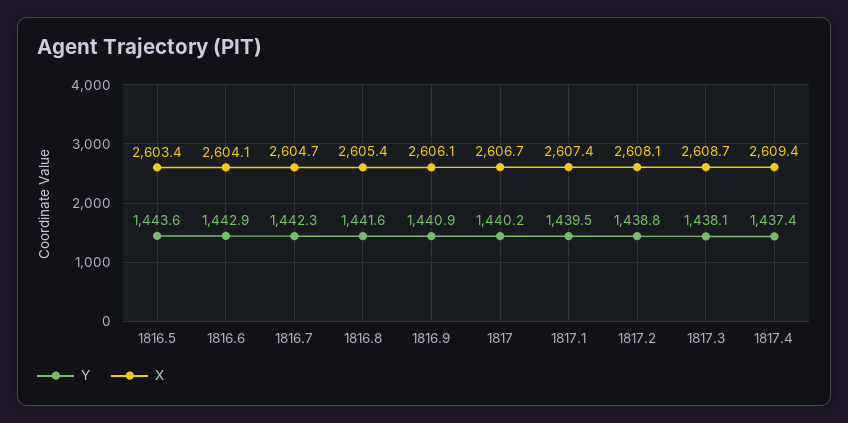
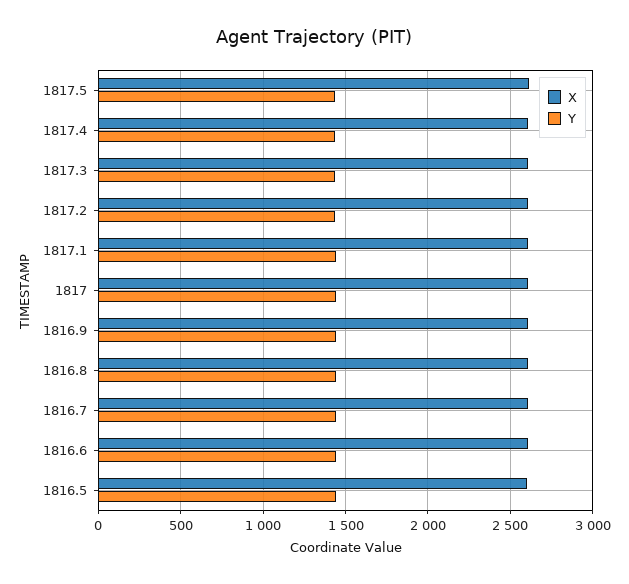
X, 1817.5: none -> 2600
Y, 1817.5: none -> 1450

